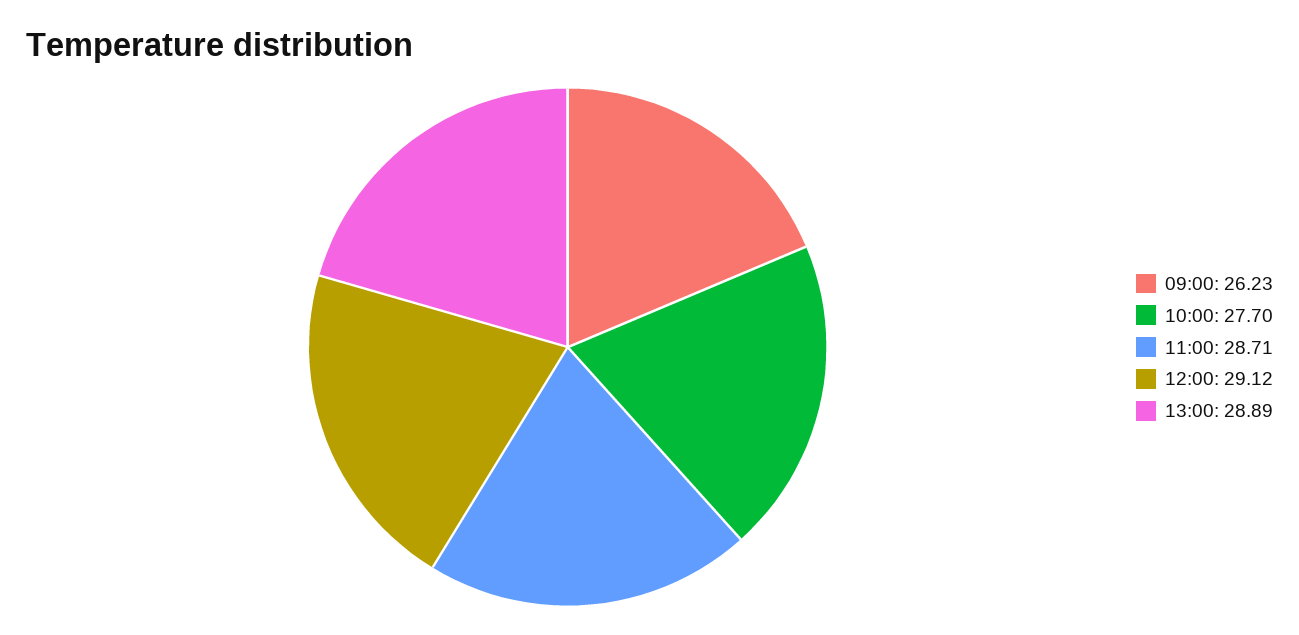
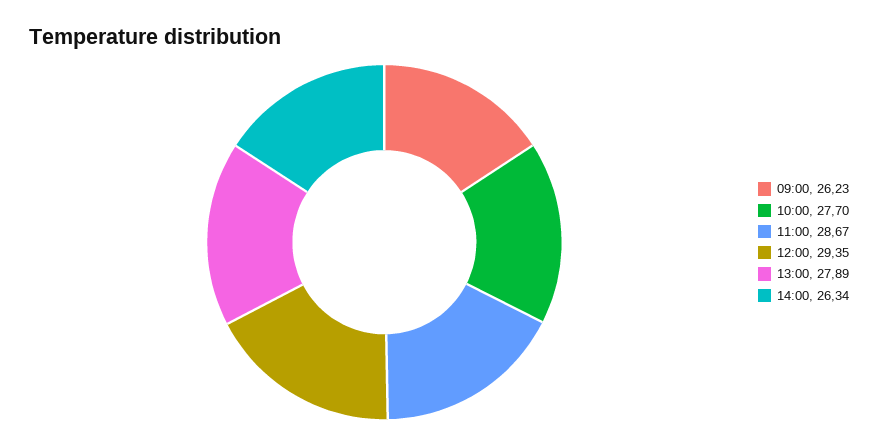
11:00: 28.71 -> 28.67
12:00: 29.12 -> 29.35
13:00: 28.89 -> 27.89
14:00: none -> 26.34

